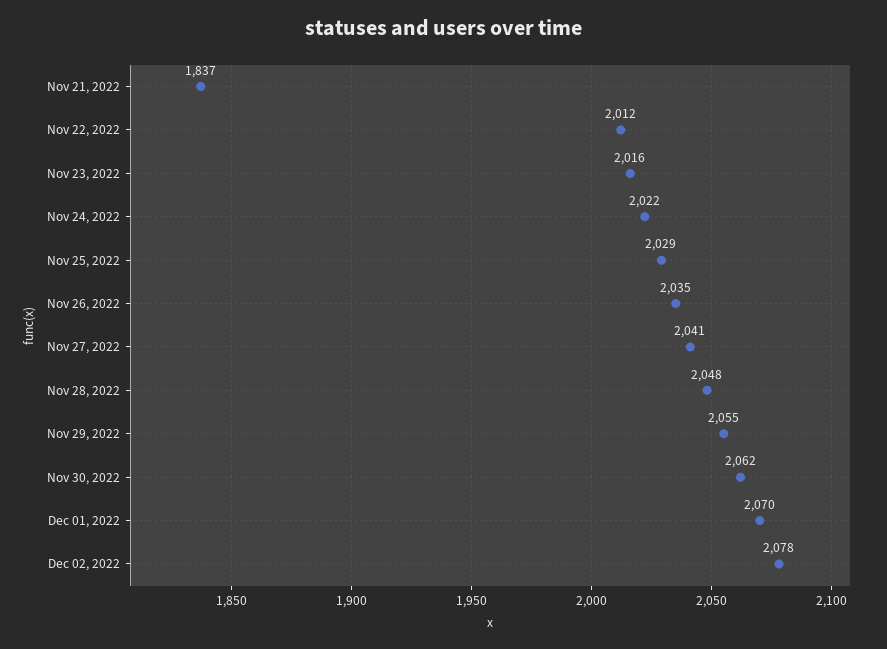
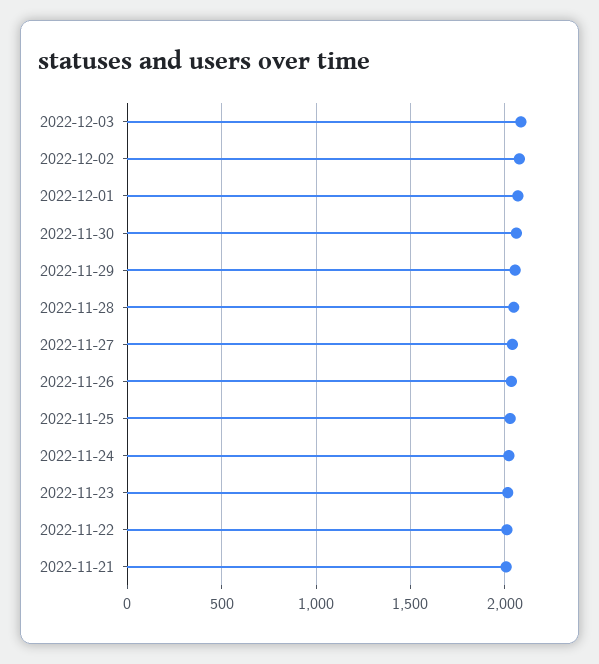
Nov 21, 2022: 1837 -> 2000
2022-12-03: none -> 2100

